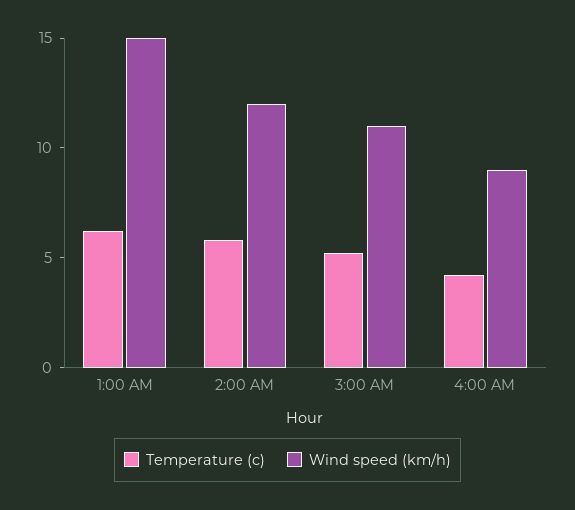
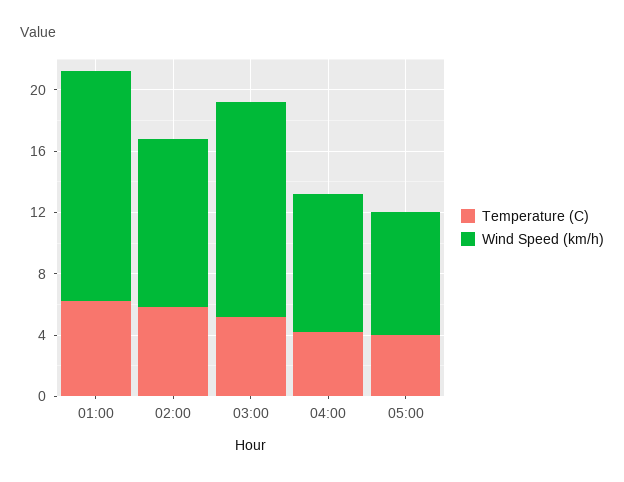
Wind speed (km/h), 2:00 AM: 12 -> 11
Wind speed (km/h), 3:00 AM: 11 -> 14
Temperature (c), 05:00: none -> 4
Wind speed (km/h), 05:00: none -> 8

